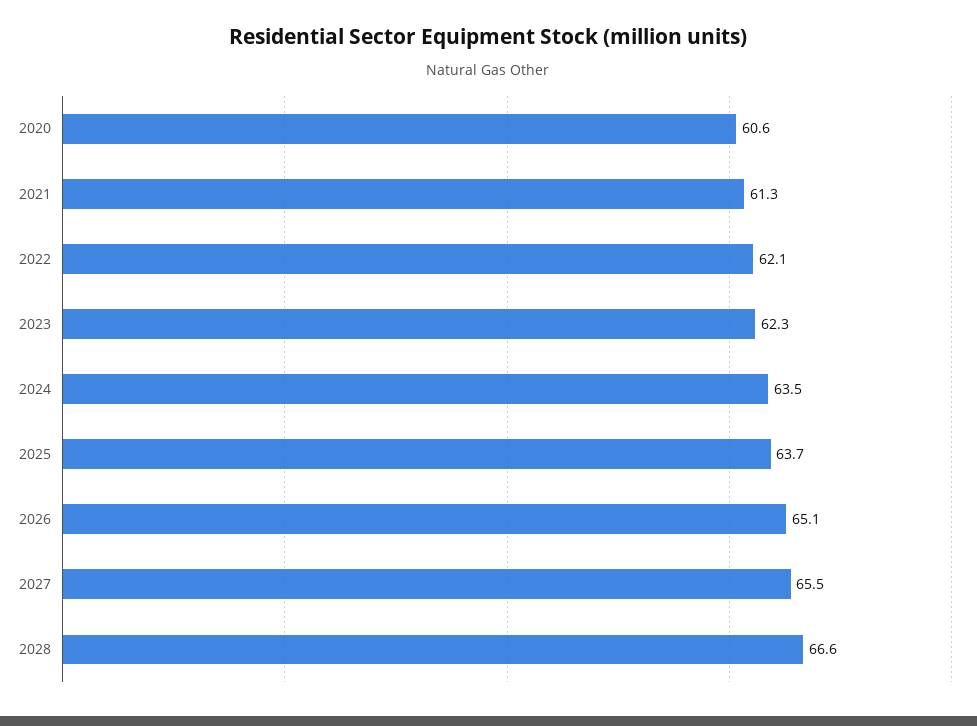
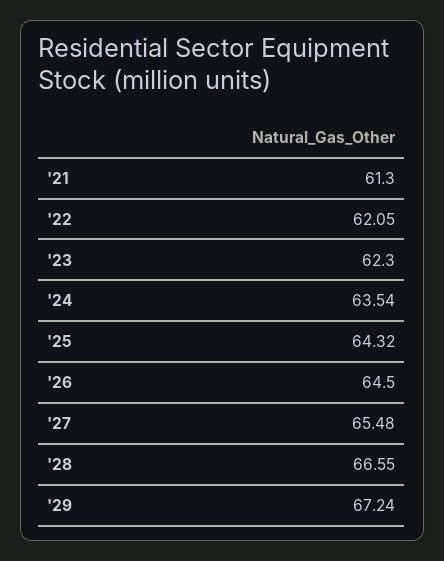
2020: 60.6 -> none
2025: 63.7 -> 64.32
2026: 65.1 -> 64.5
'29: none -> 67.24

